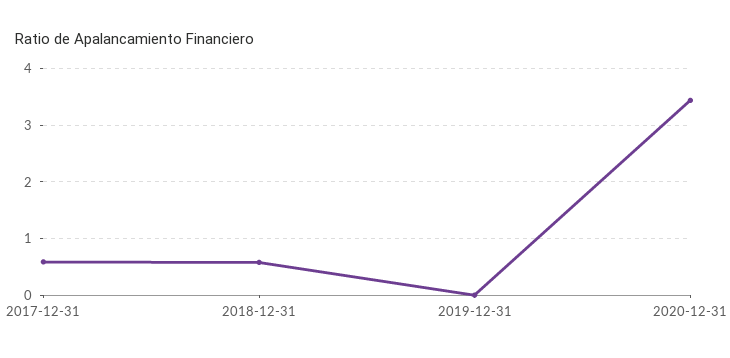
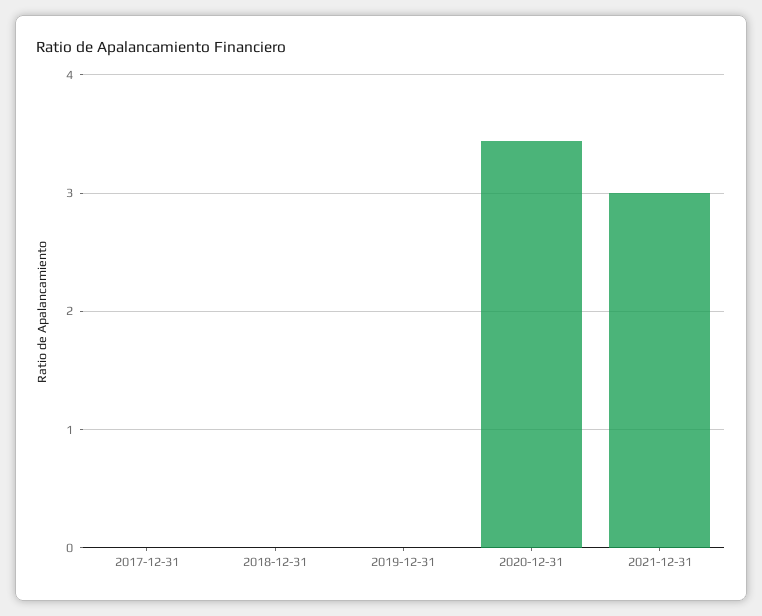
2017-12-31: 0.6 -> 0
2018-12-31: 0.6 -> 0
2021-12-31: none -> 3

